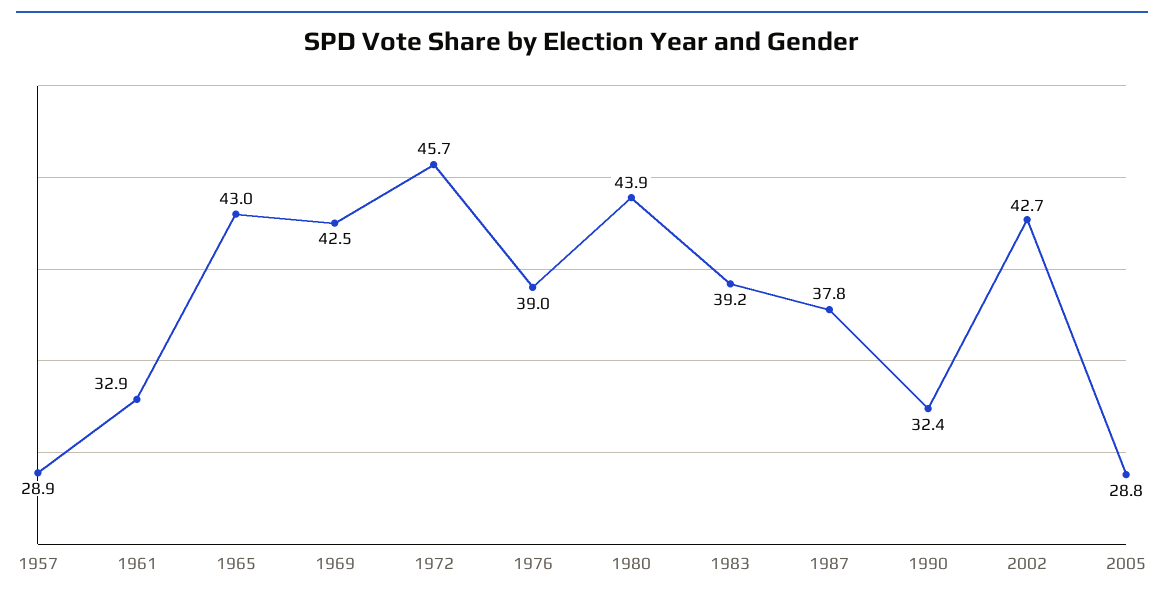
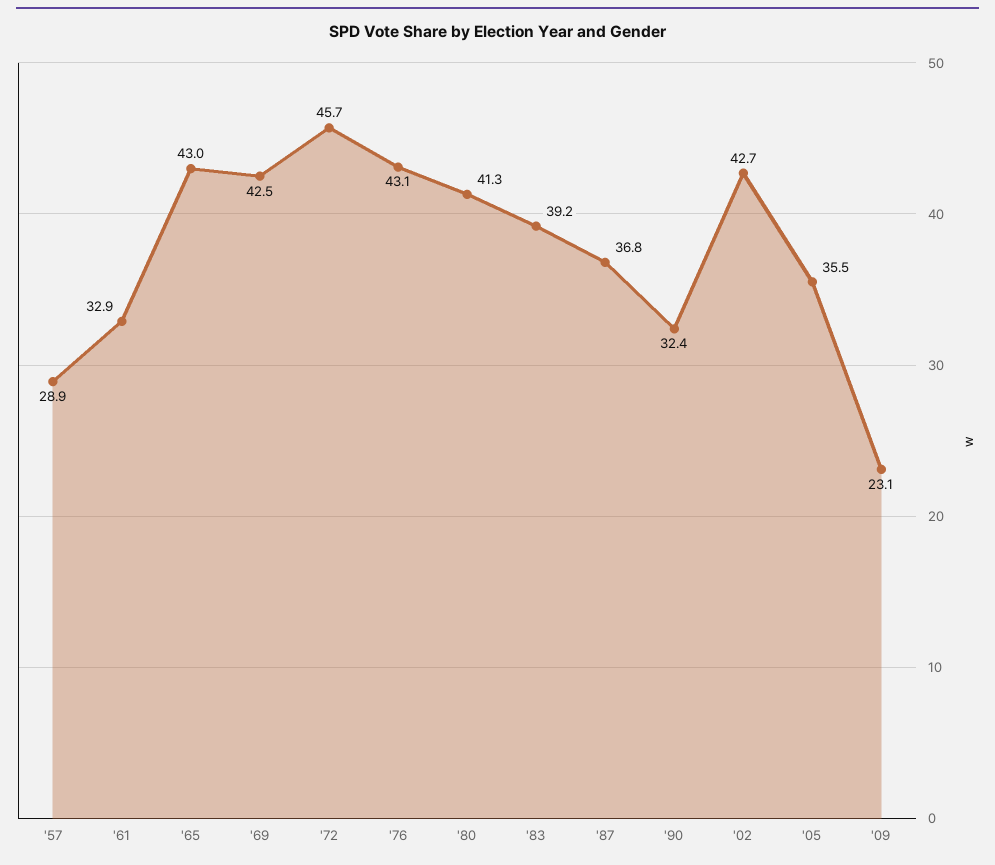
1976: 39 -> 43.1
1980: 43.9 -> 41.3
1987: 37.8 -> 36.8
2005: 28.8 -> 35.5
'09: none -> 23.1

